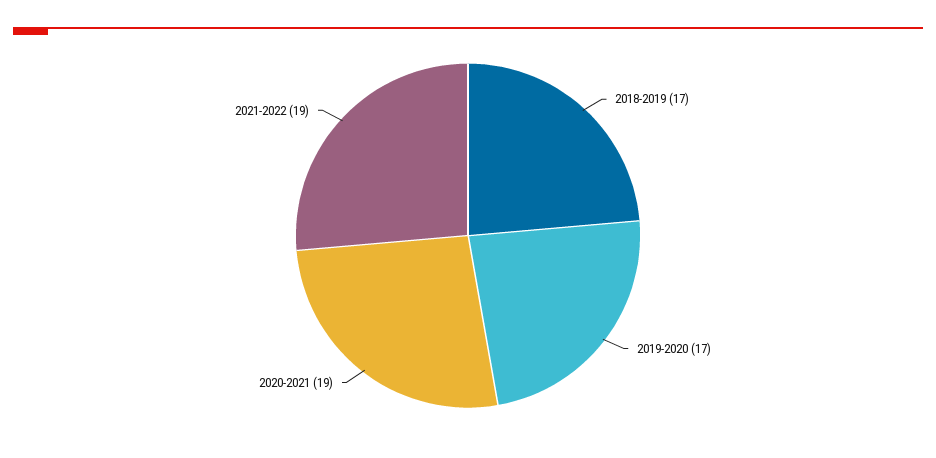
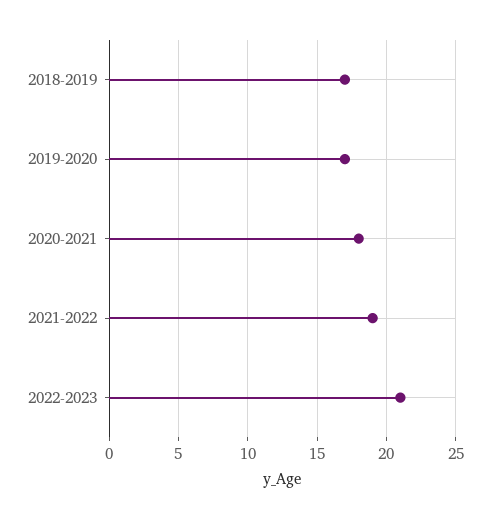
2020-2021: 19 -> 18
2022-2023: none -> 21

